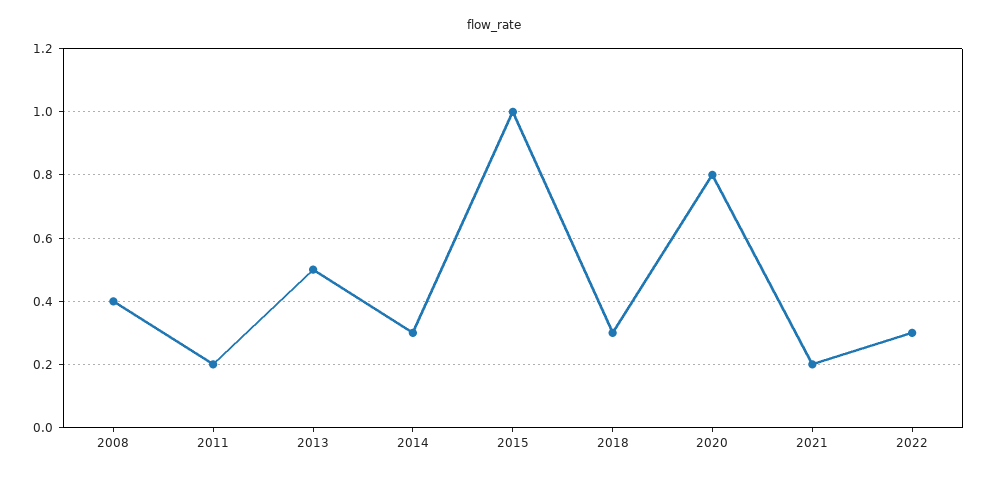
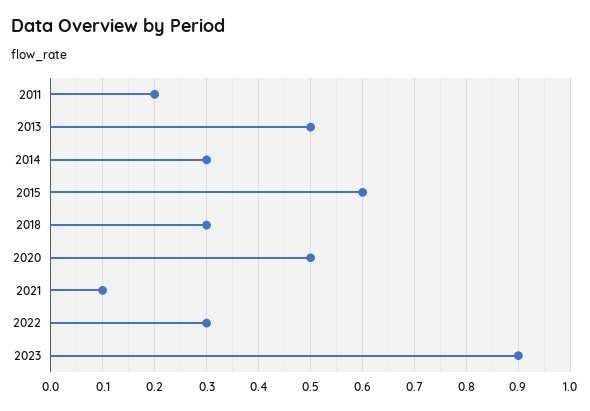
2008: 0.4 -> none
2015: 1 -> 0.6
2020: 0.8 -> 0.5
2021: 0.2 -> 0.1
2023: none -> 0.9

